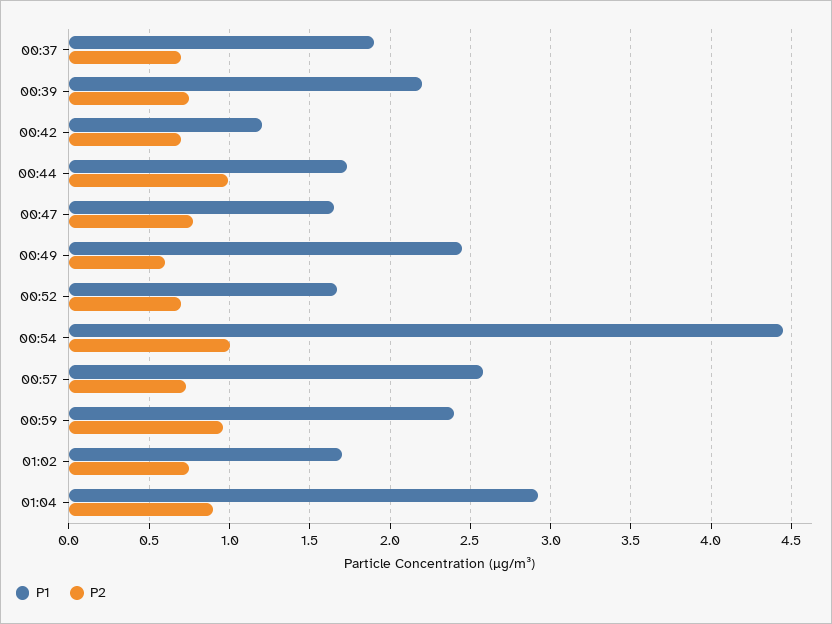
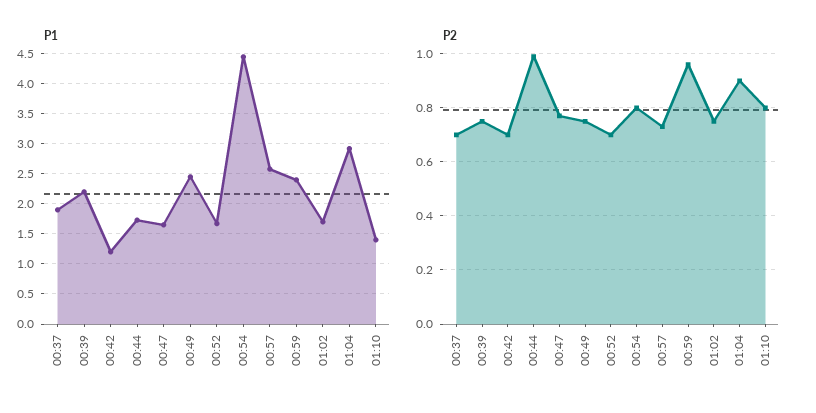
P2, 00:49: 0.6 -> 0.75
P2, 00:54: 1 -> 0.8
P1, 01:10: none -> 1.4
P2, 01:10: none -> 0.8

